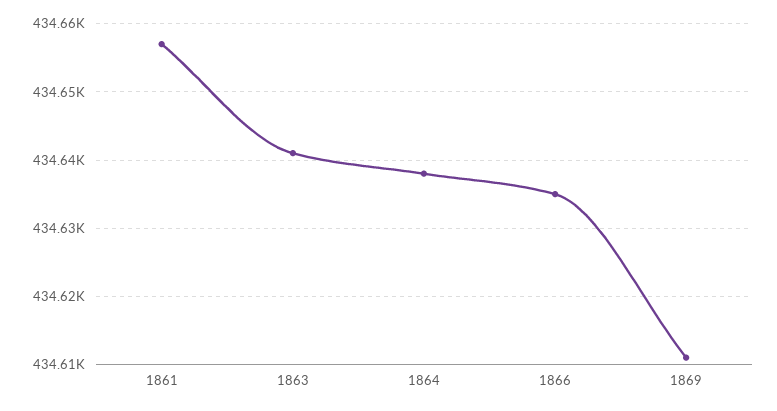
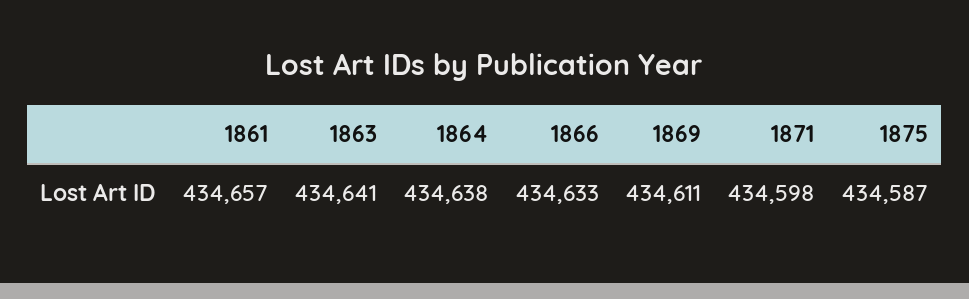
1866: 434635 -> 434633
1871: none -> 434598
1875: none -> 434587

